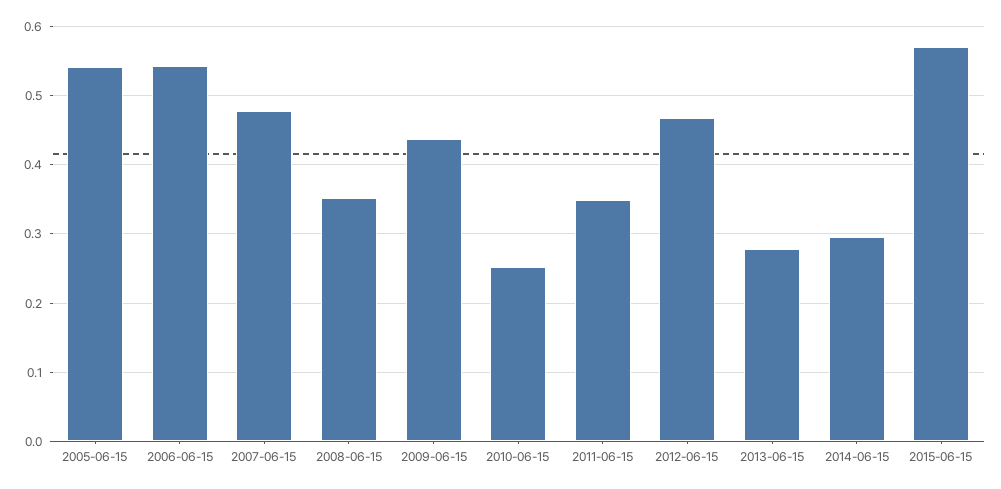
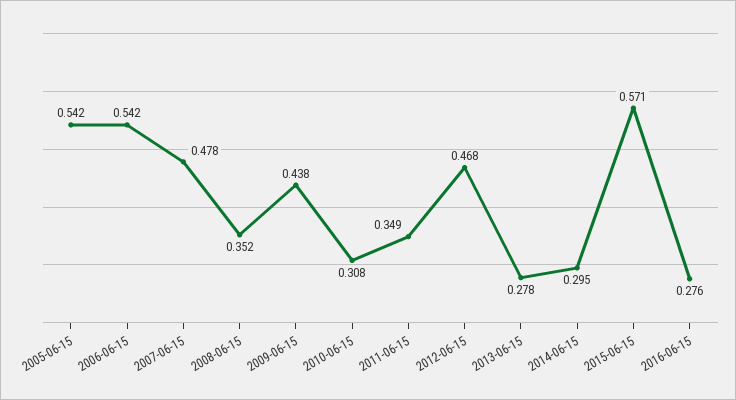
2010-06-15: 0.25 -> 0.308
2016-06-15: none -> 0.276

